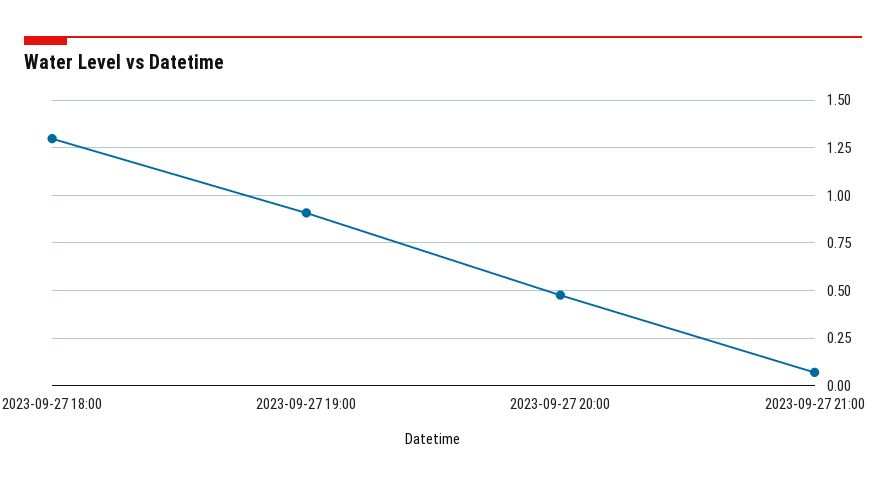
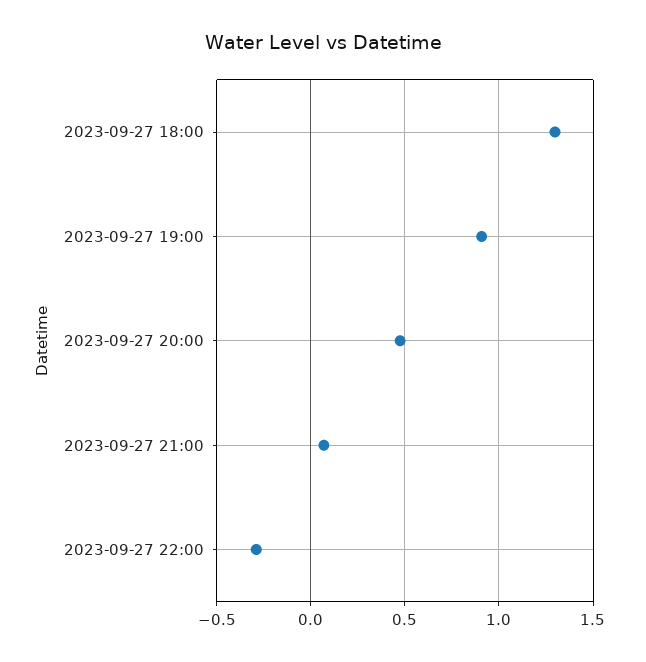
2023-09-27 22:00: none -> -0.3

